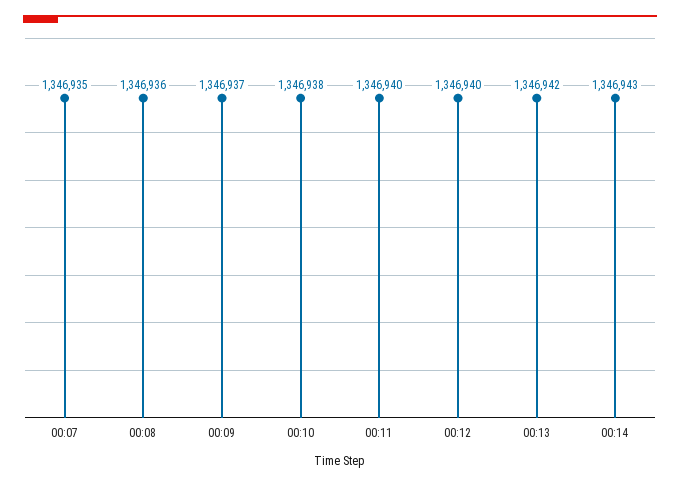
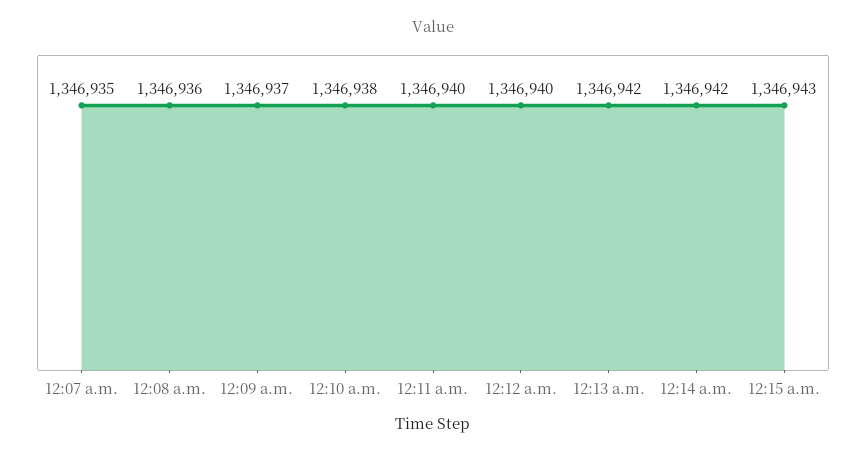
00:14: 1346943 -> 1346942
12:15 a.m.: none -> 1346943

